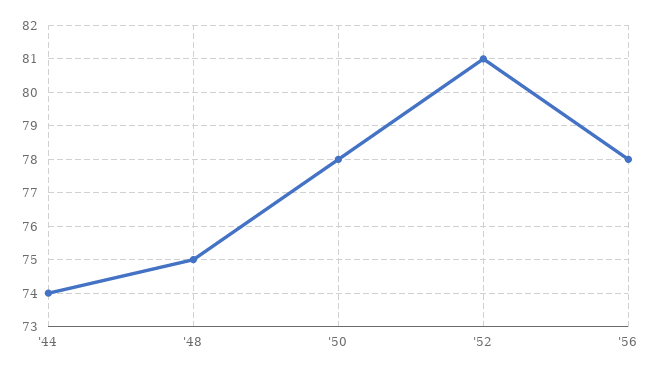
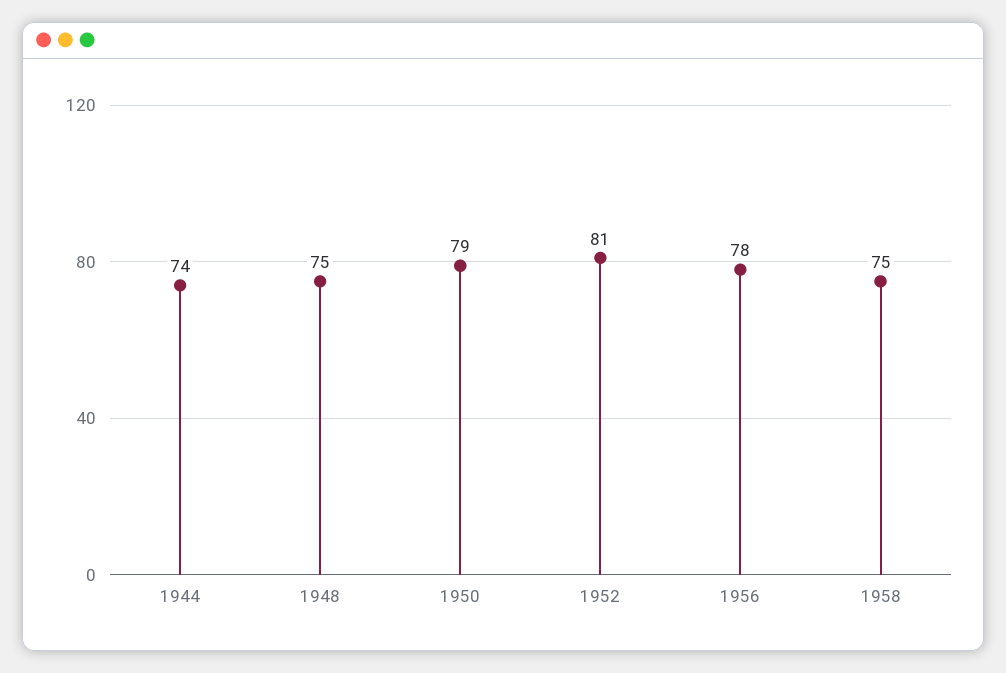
'50: 78 -> 79
1958: none -> 75

